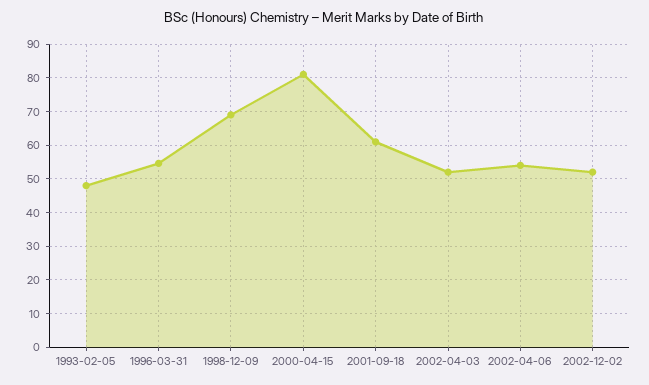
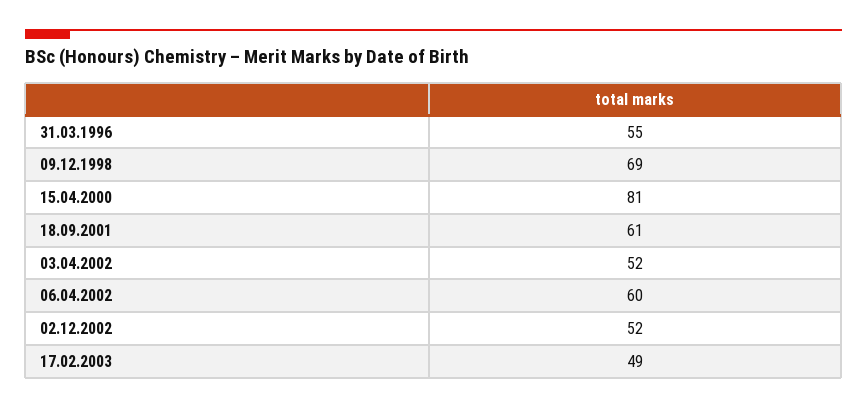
1993-02-05: 48 -> none
2002-04-06: 54 -> 60
17.02.2003: none -> 49

